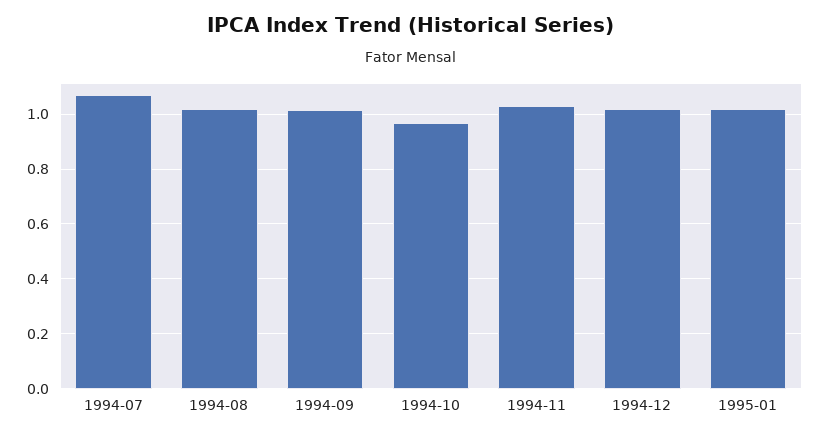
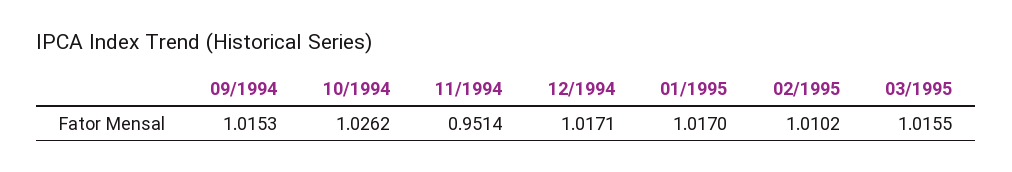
1994-07: 1.075 -> none
1994-08: 1.025 -> none
1994-10: 0.975 -> 1.0262
1994-11: 1.025 -> 0.9514
02/1995: none -> 1.0102
03/1995: none -> 1.0155

